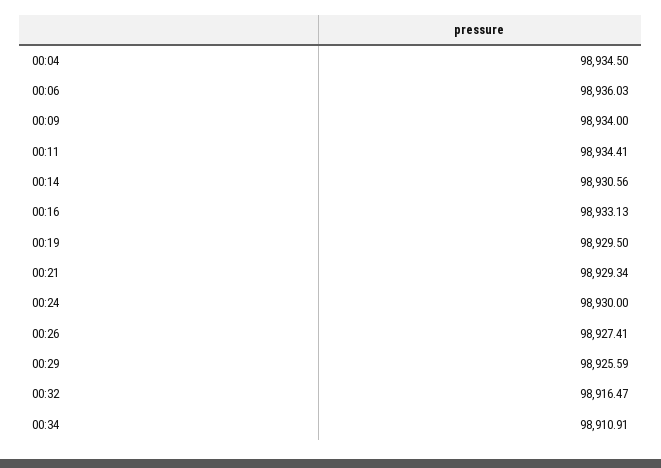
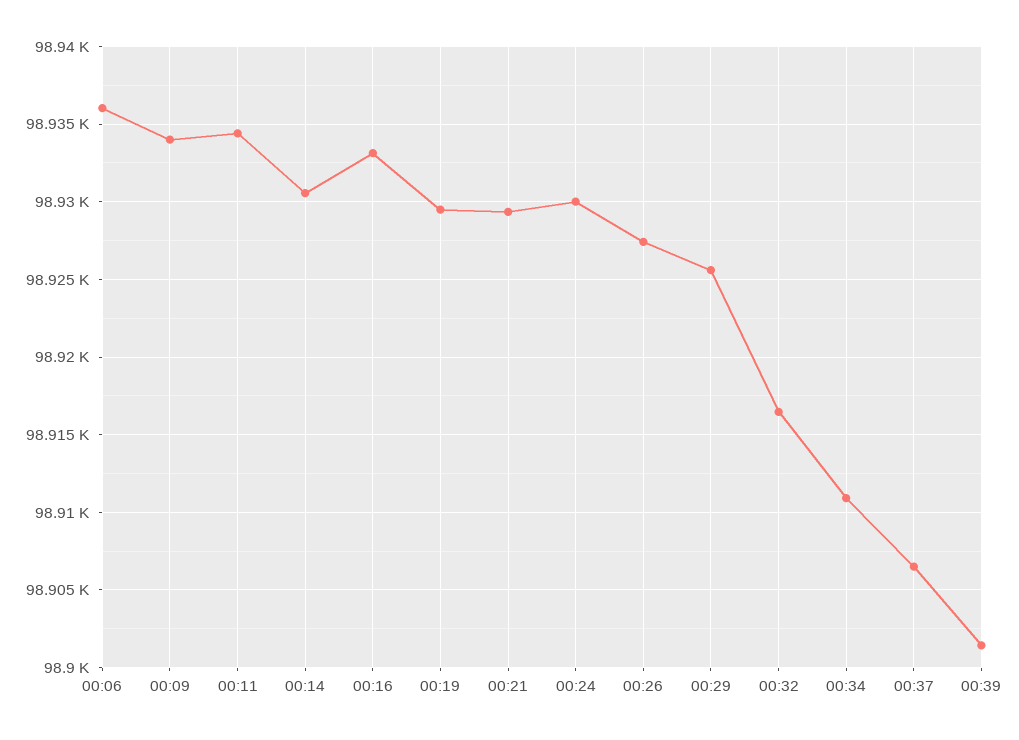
00:04: 98934.5 -> none
00:37: none -> 98906.5
00:39: none -> 98901.5

